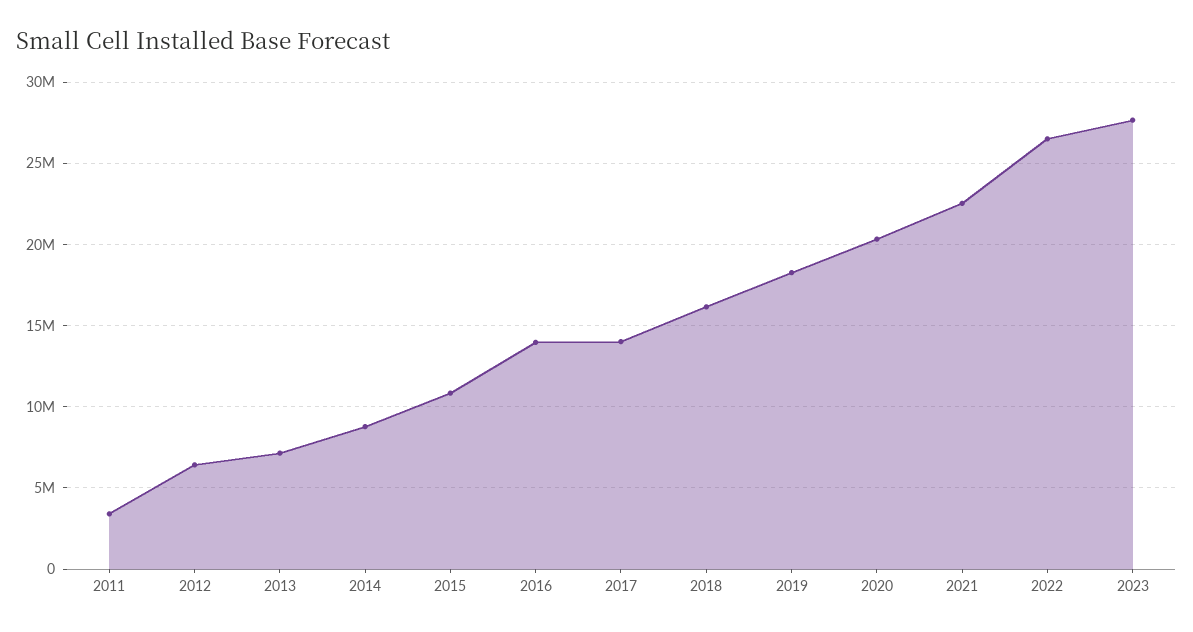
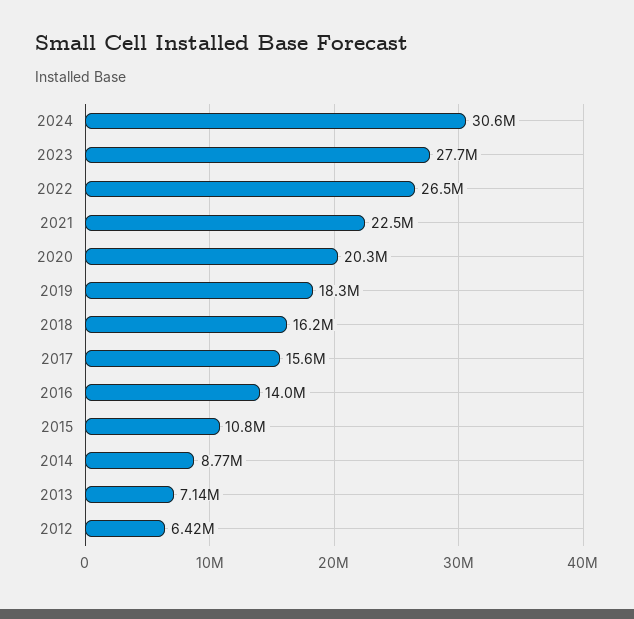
2011: 3500000 -> none
2017: 14000000 -> 15600000
2024: none -> 30600000

